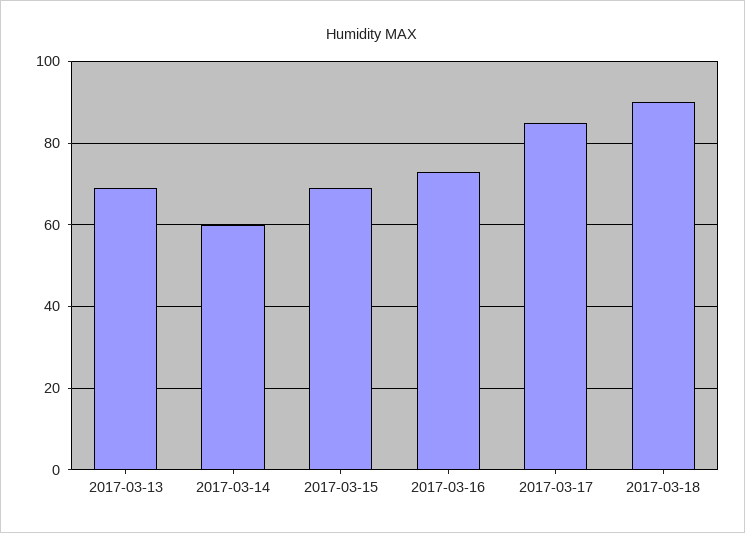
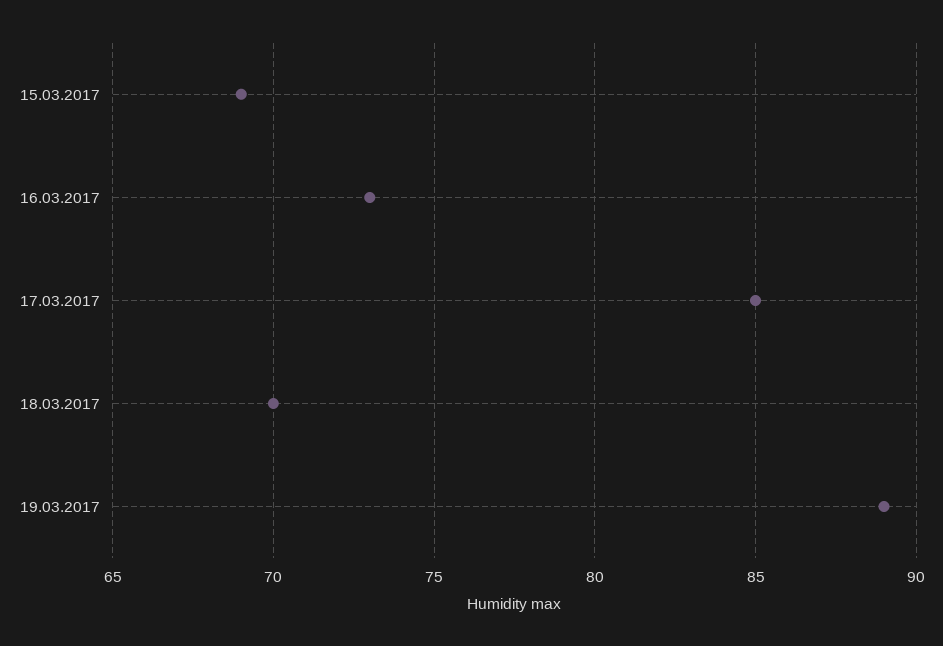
2017-03-13: 70 -> none
2017-03-14: 60 -> none
2017-03-18: 90 -> 70
19.03.2017: none -> 89

